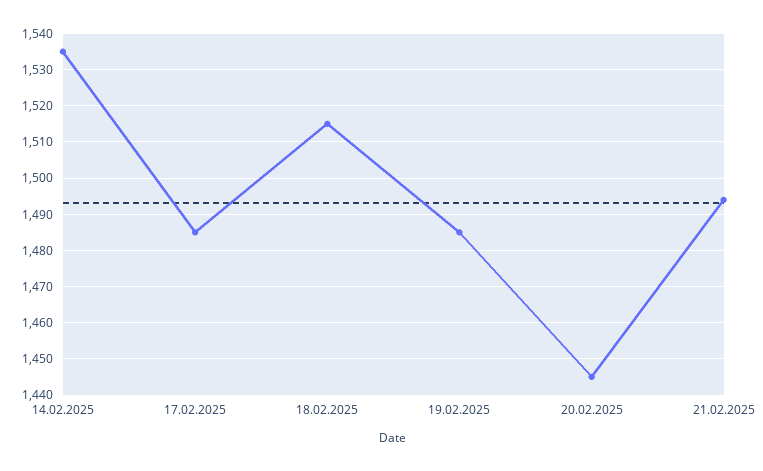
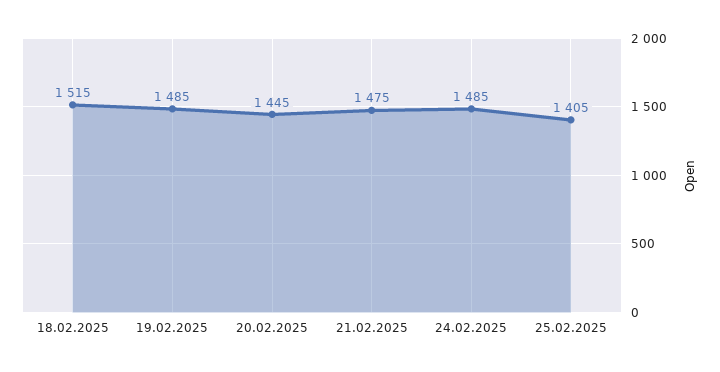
14.02.2025: 1535 -> none
17.02.2025: 1485 -> none
21.02.2025: 1495 -> 1475
24.02.2025: none -> 1485
25.02.2025: none -> 1405

